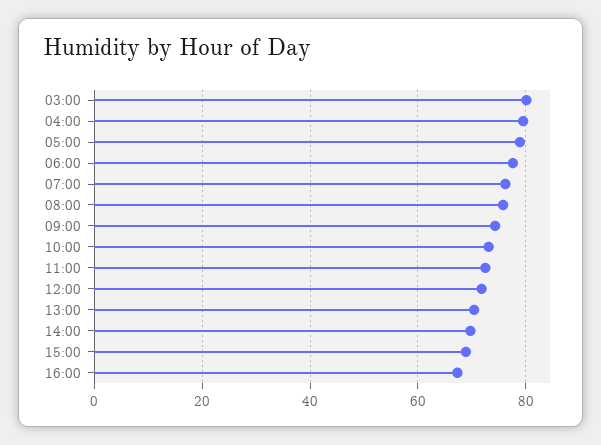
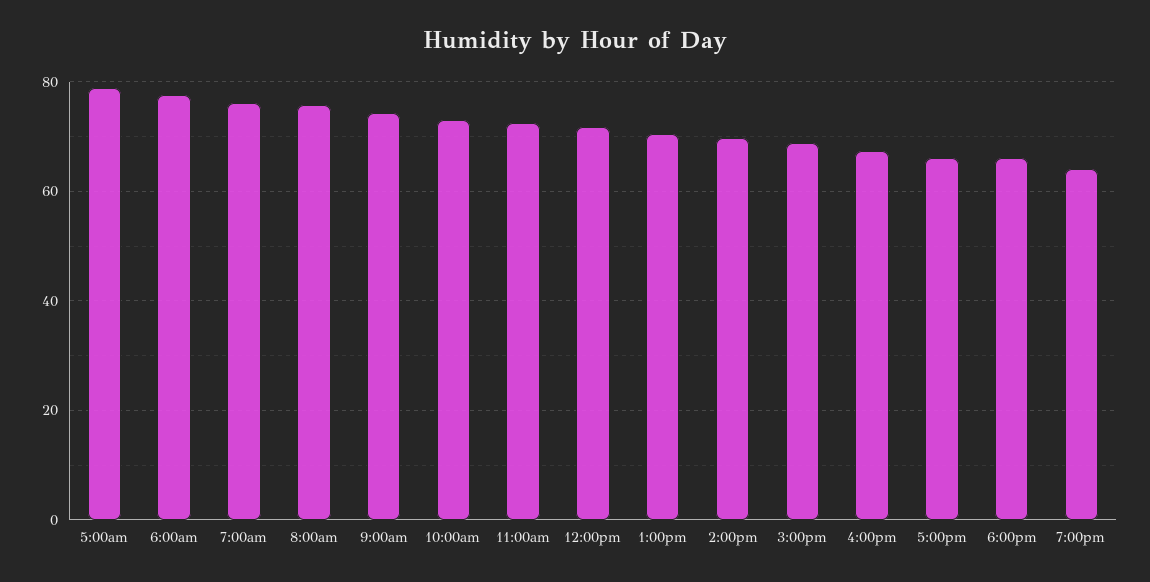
03:00: 80 -> none
04:00: 80 -> none
5:00pm: none -> 66
6:00pm: none -> 66
7:00pm: none -> 64

